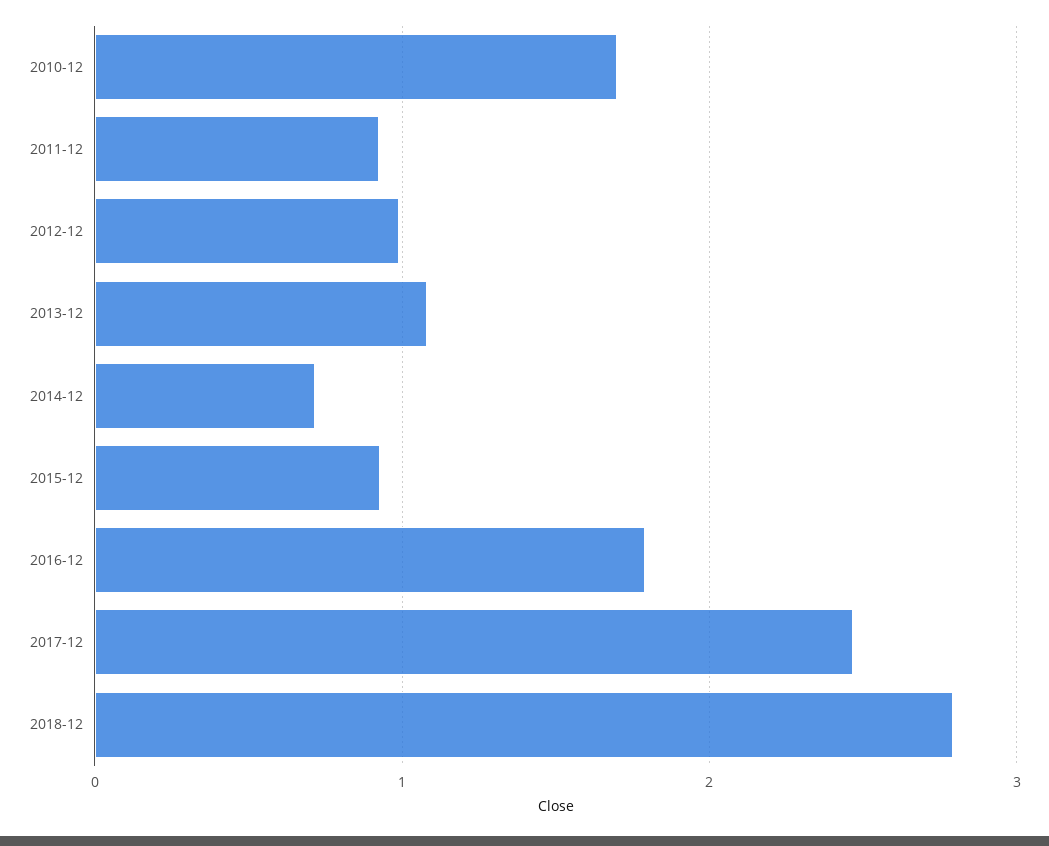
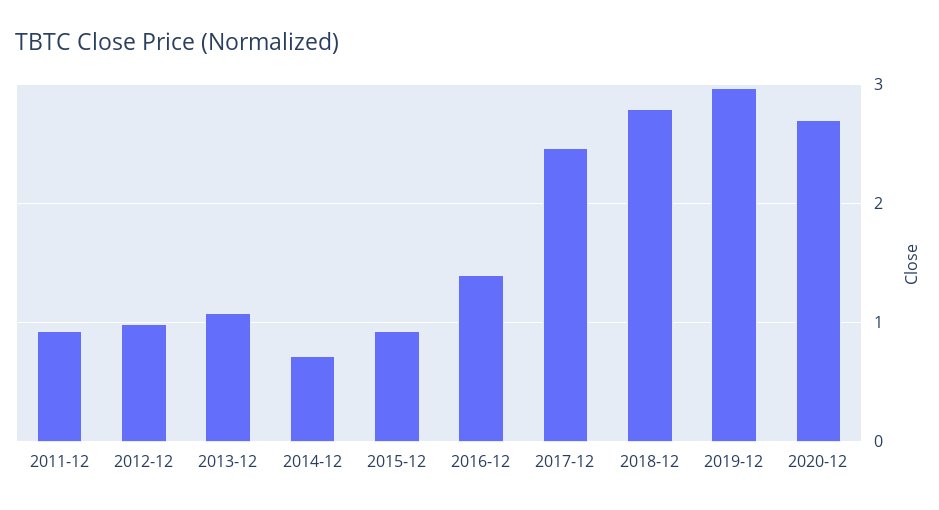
2010-12: 1.7 -> none
2016-12: 1.8 -> 1.4
2019-12: none -> 3
2020-12: none -> 2.7

